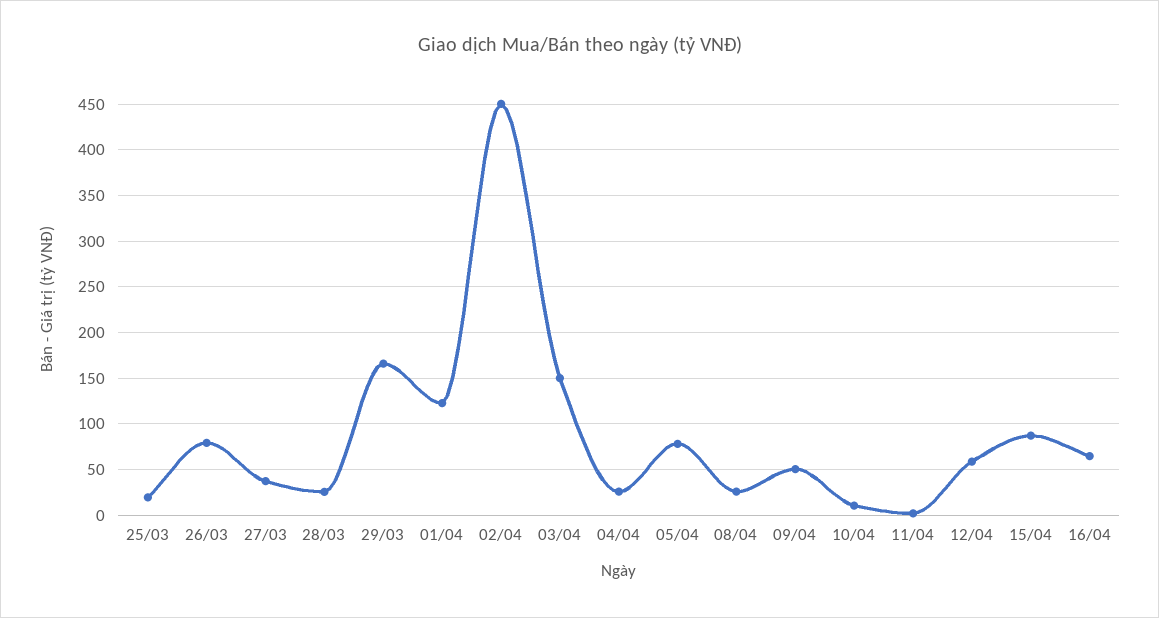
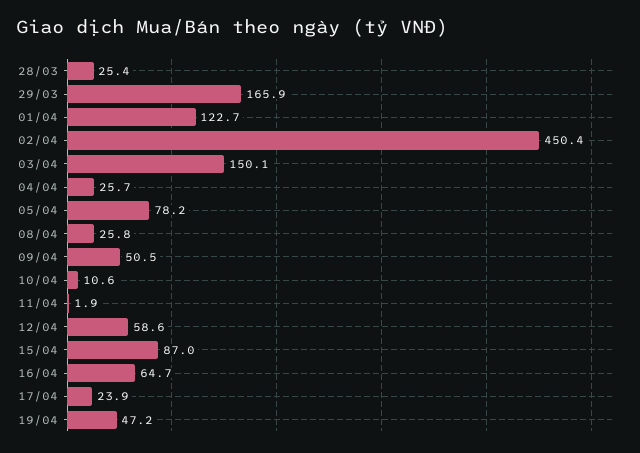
25/03: 20 -> none
26/03: 80 -> none
27/03: 40 -> none
17/04: none -> 23.9
19/04: none -> 47.2

